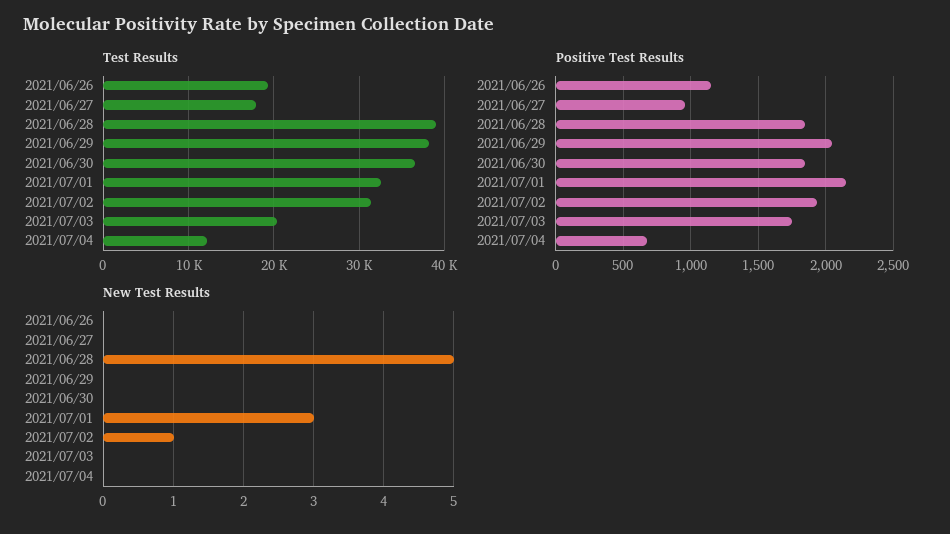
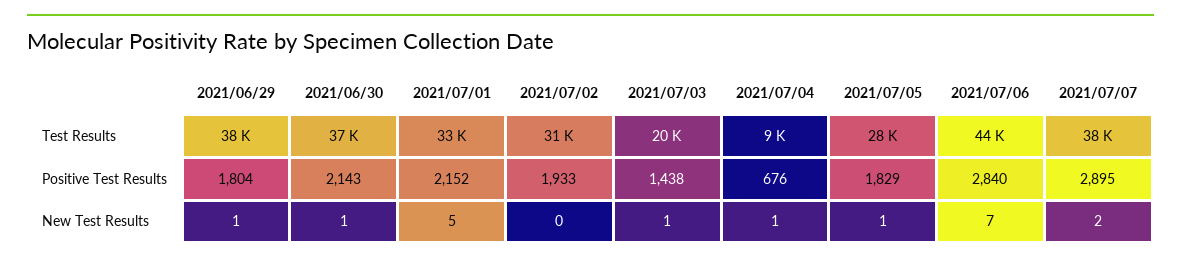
Test Results, 2021/06/26: 19000 -> none
Test Results, 2021/06/27: 18000 -> none
Test Results, 2021/06/28: 39000 -> none
Test Results, 2021/07/04: 12000 -> 9000
Positive Test Results, 2021/06/26: 1150 -> none
Positive Test Results, 2021/06/27: 950 -> none
Positive Test Results, 2021/06/28: 1850 -> none
Positive Test Results, 2021/06/29: 2050 -> 1804
Positive Test Results, 2021/06/30: 1850 -> 2143
Positive Test Results, 2021/07/03: 1750 -> 1438
New Test Results, 2021/06/26: 0 -> none
New Test Results, 2021/06/27: 0 -> none
New Test Results, 2021/06/28: 5 -> none
New Test Results, 2021/06/29: 0 -> 1
New Test Results, 2021/06/30: 0 -> 1
New Test Results, 2021/07/01: 3 -> 5
New Test Results, 2021/07/02: 1 -> 0
New Test Results, 2021/07/03: 0 -> 1
New Test Results, 2021/07/04: 0 -> 1
Test Results, 2021/07/05: none -> 28000
Test Results, 2021/07/06: none -> 44000
Test Results, 2021/07/07: none -> 38000
Positive Test Results, 2021/07/05: none -> 1829
Positive Test Results, 2021/07/06: none -> 2840
Positive Test Results, 2021/07/07: none -> 2895
New Test Results, 2021/07/05: none -> 1
New Test Results, 2021/07/06: none -> 7
New Test Results, 2021/07/07: none -> 2

